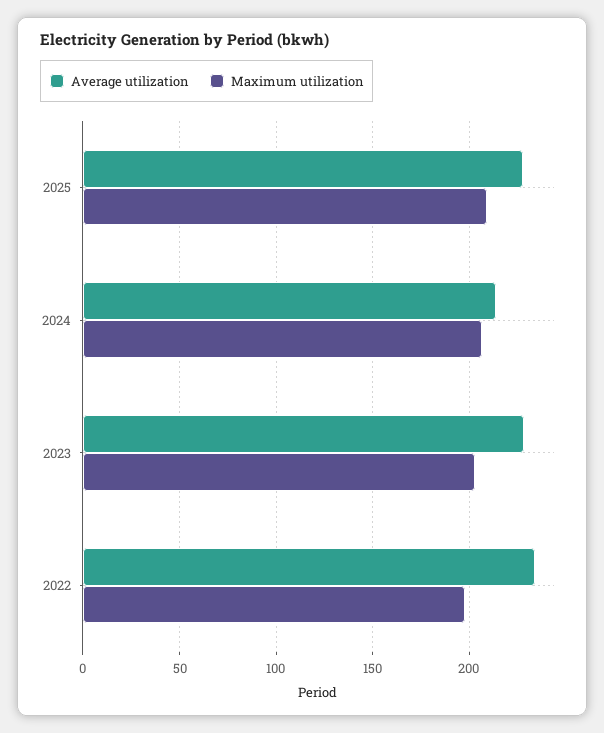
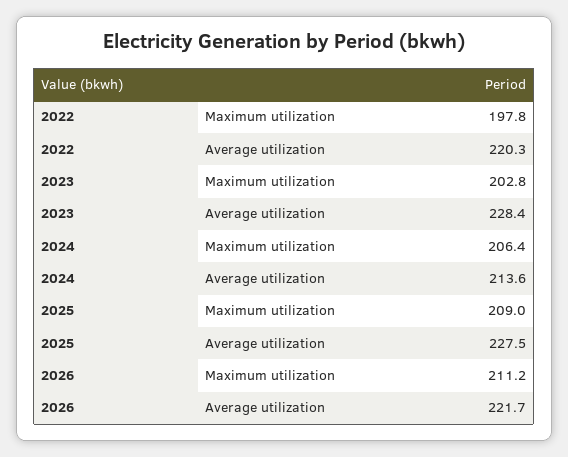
Average utilization, 2022: 235 -> 220.3
Maximum utilization, 2026: none -> 211.2
Average utilization, 2026: none -> 221.7

